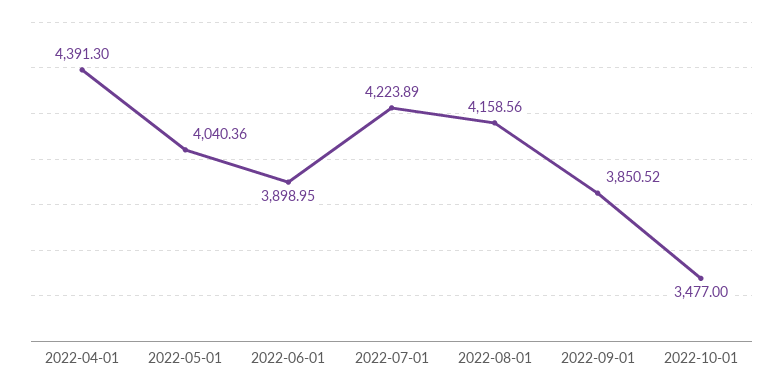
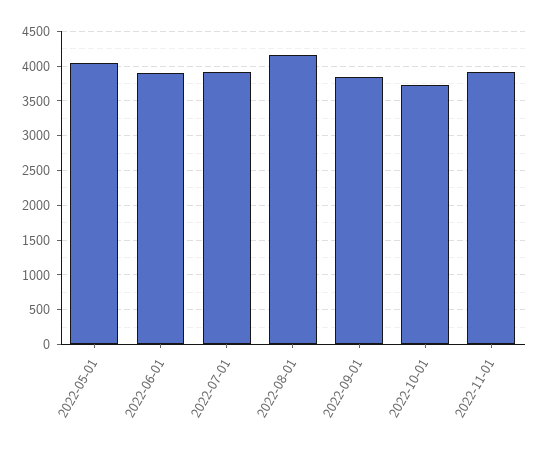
2022-04-01: 4391.3 -> none
2022-07-01: 4223.89 -> 3900
2022-10-01: 3477 -> 3700
2022-11-01: none -> 3900

